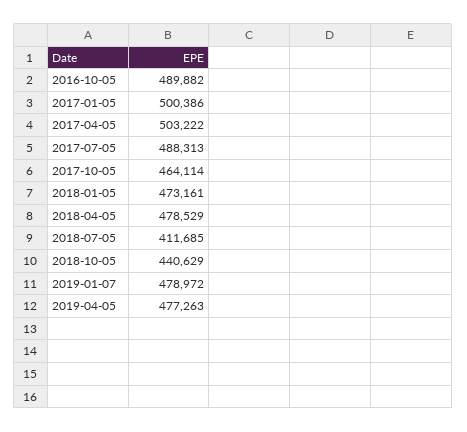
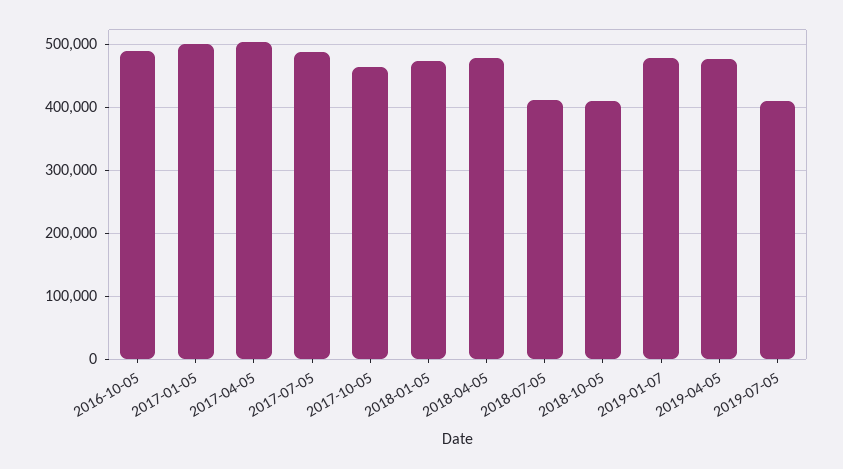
2018-10-05: 440629 -> 410000
2019-07-05: none -> 410000

